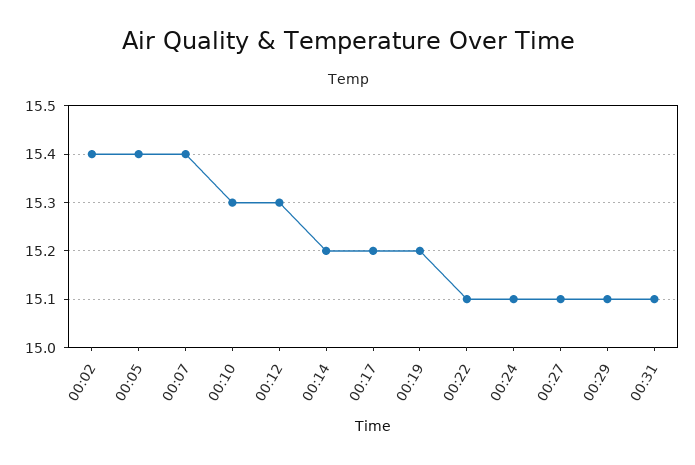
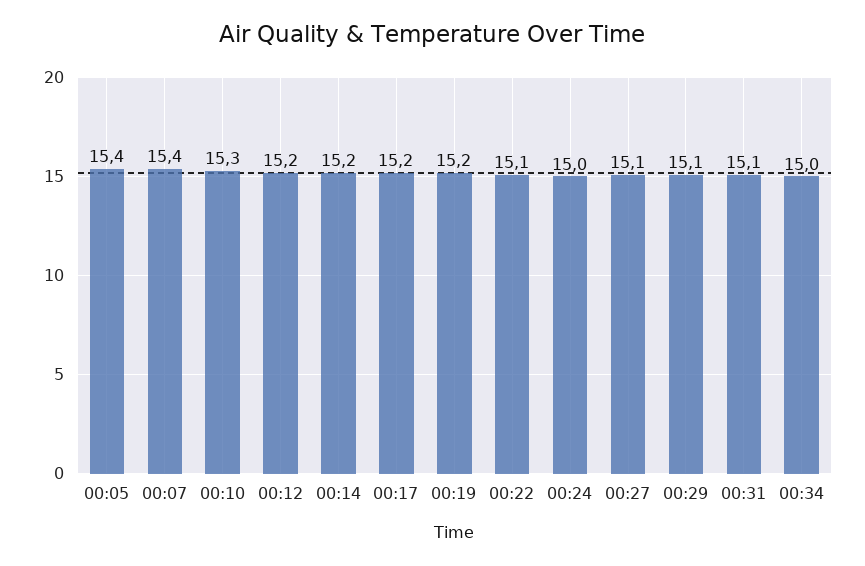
00:02: 15.4 -> none
00:12: 15.3 -> 15.2
00:24: 15.1 -> 15
00:34: none -> 15

